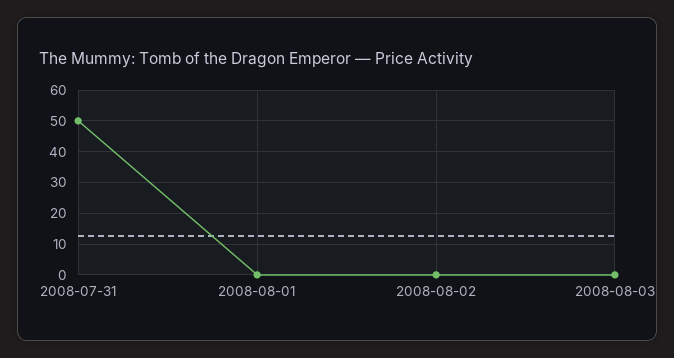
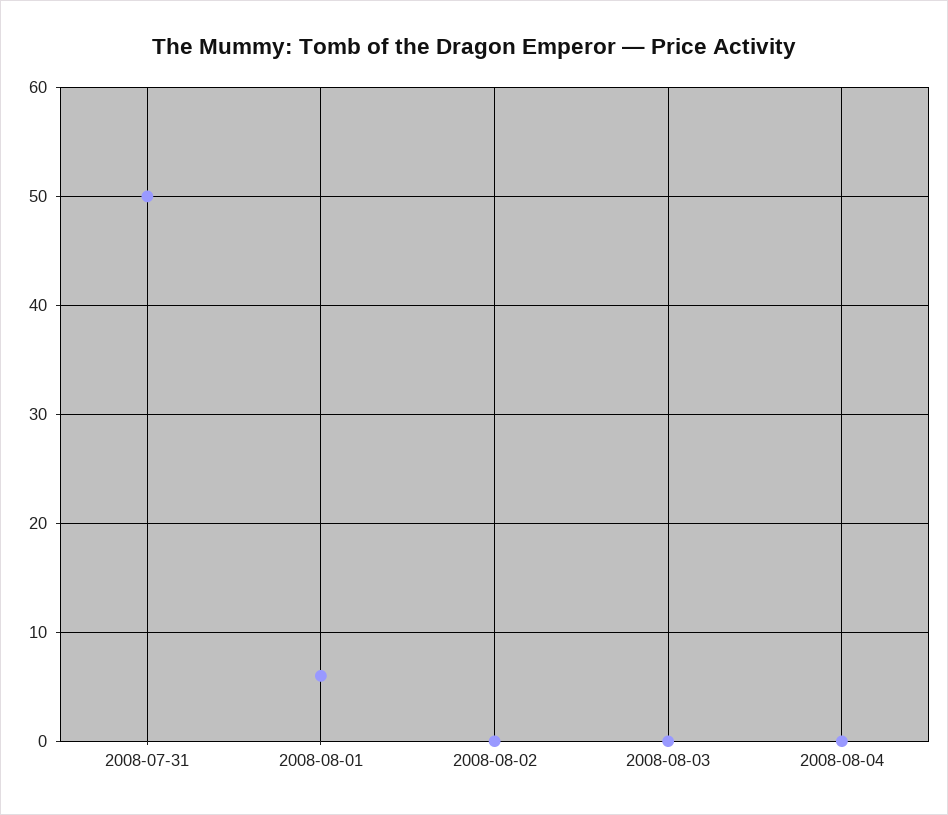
2008-08-01: 0 -> 6
2008-08-04: none -> 0

